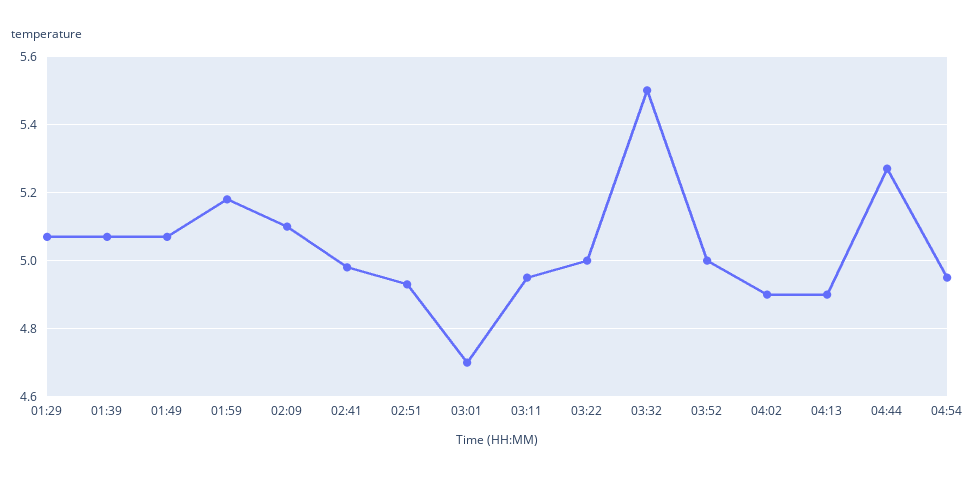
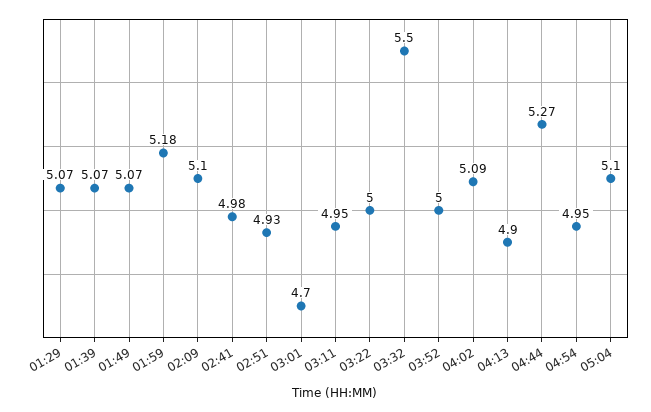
04:02: 4.9 -> 5.09
05:04: none -> 5.1

